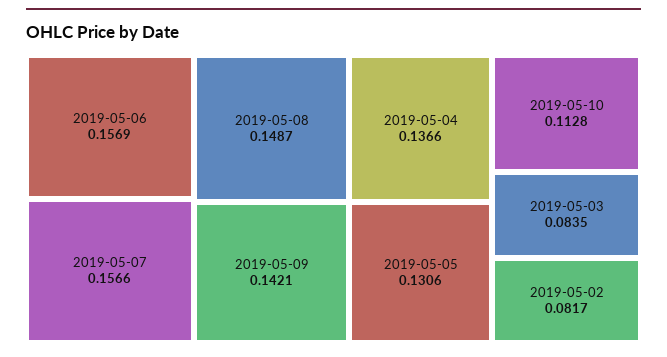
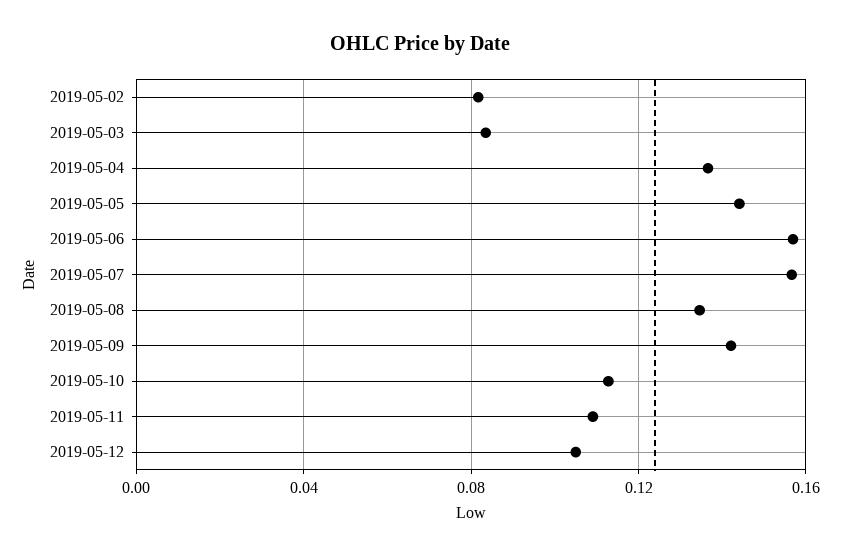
2019-05-08: 0.1487 -> 0.135
2019-05-05: 0.1306 -> 0.145
2019-05-11: none -> 0.11
2019-05-12: none -> 0.105

